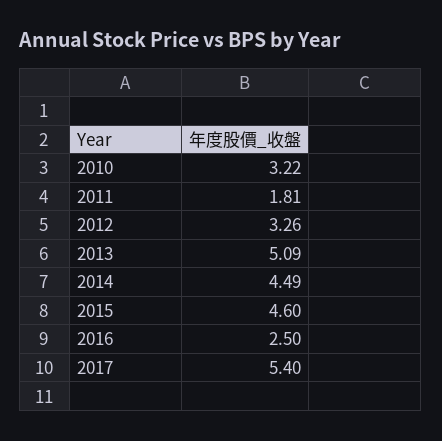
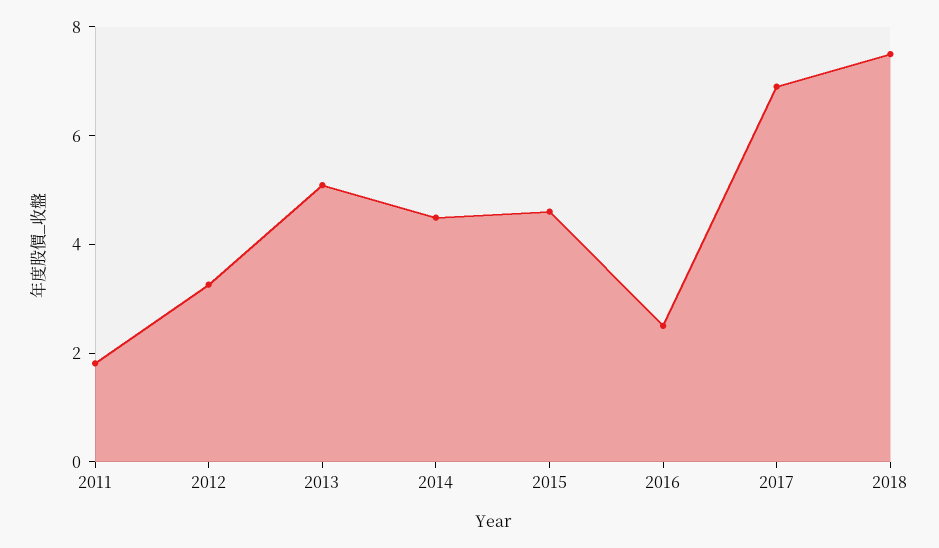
2010: 3.22 -> none
2017: 5.4 -> 7
2018: none -> 7.5

